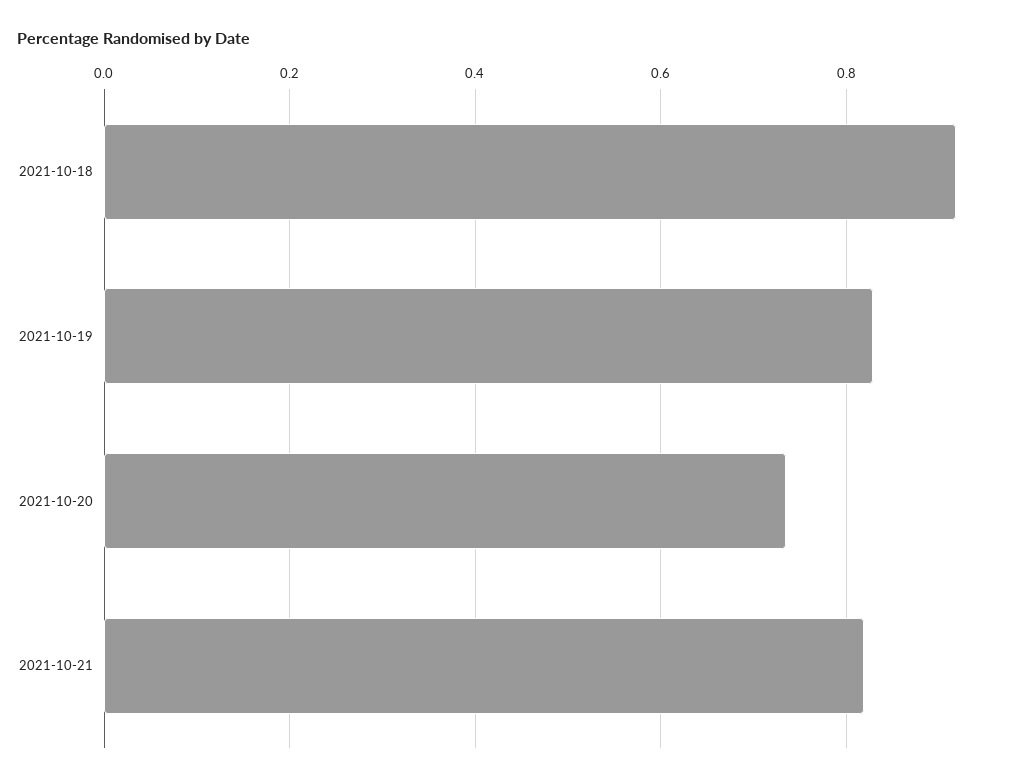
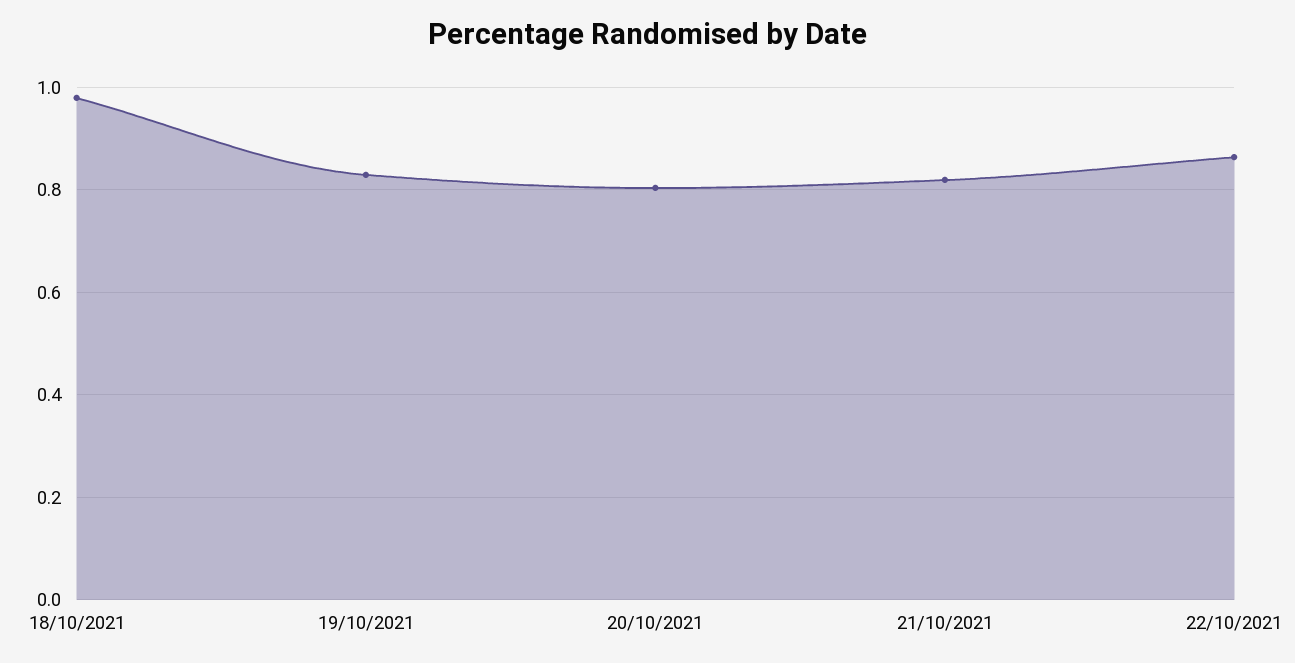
2021-10-18: 0.92 -> 0.98
2021-10-20: 0.74 -> 0.8
22/10/2021: none -> 0.86

